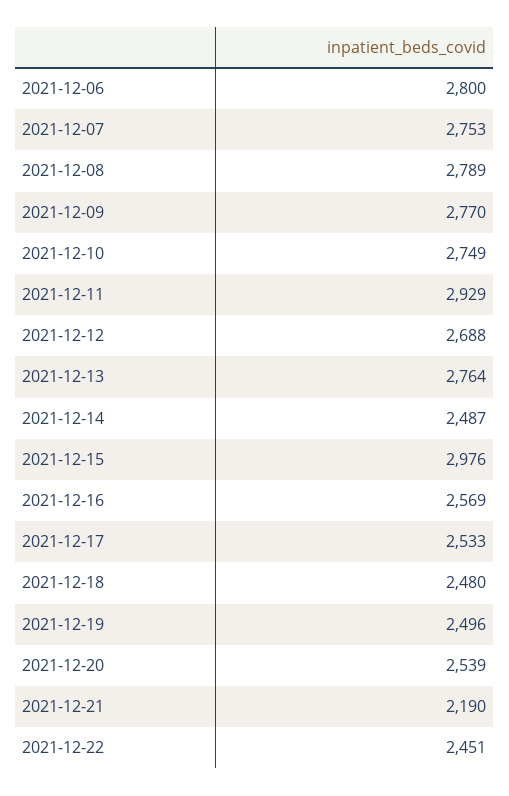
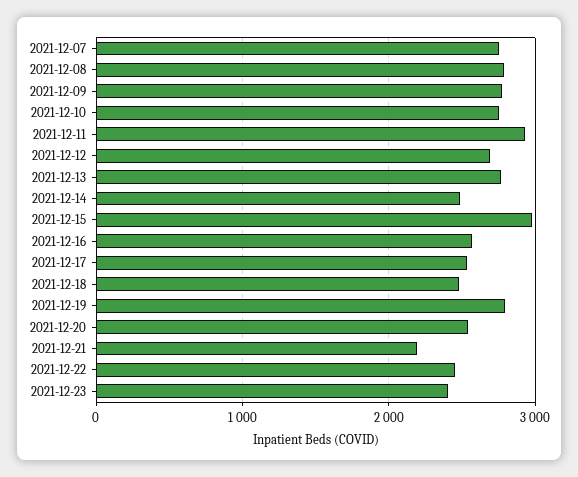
2021-12-06: 2800 -> none
2021-12-19: 2496 -> 2800
2021-12-23: none -> 2400

